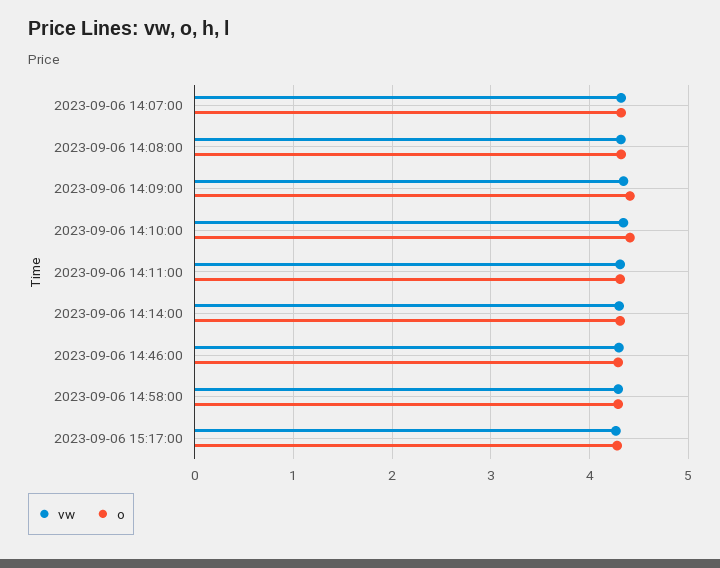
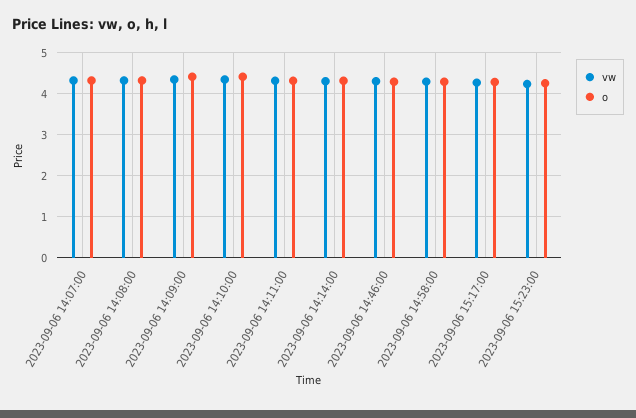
vw, 2023-09-06 15:23:00: none -> 4.2
o, 2023-09-06 15:23:00: none -> 4.2

